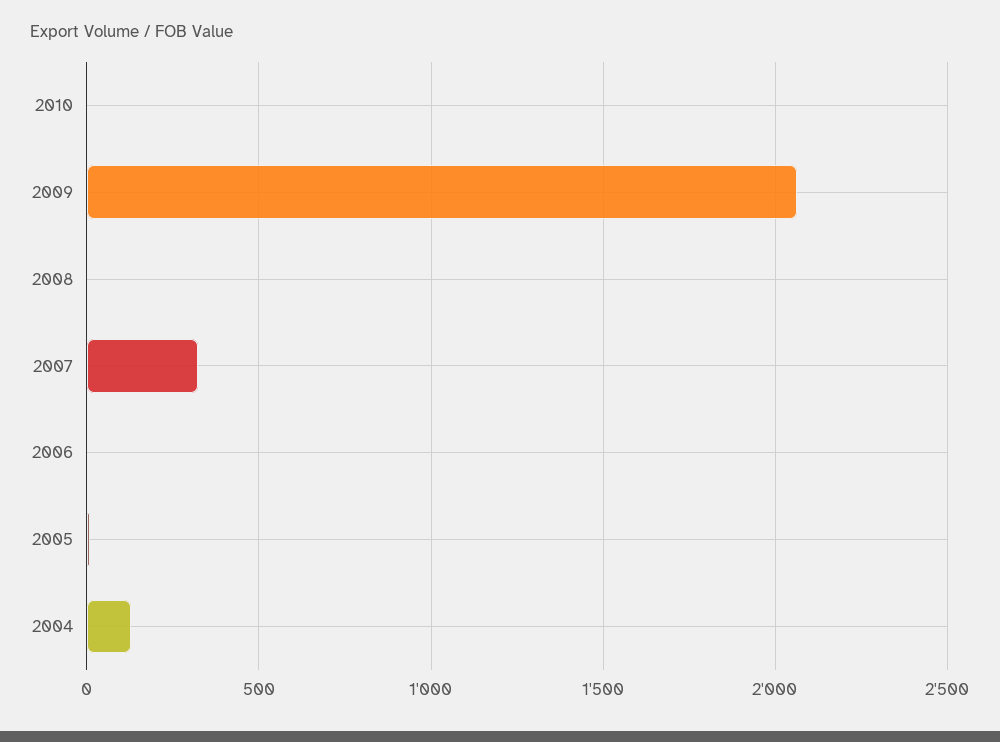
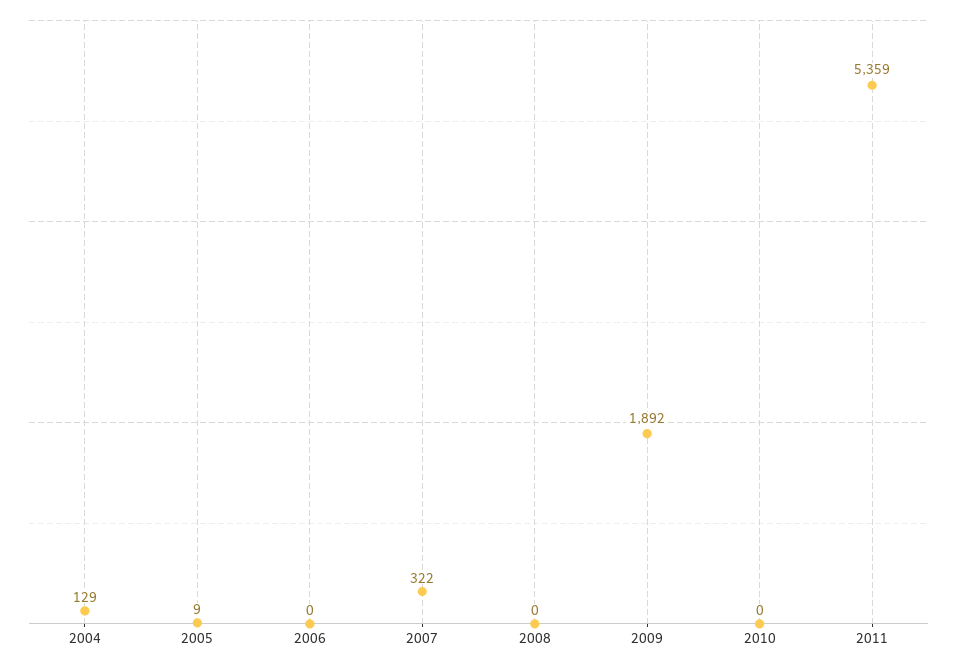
2009: 2050 -> 1892
2011: none -> 5359

